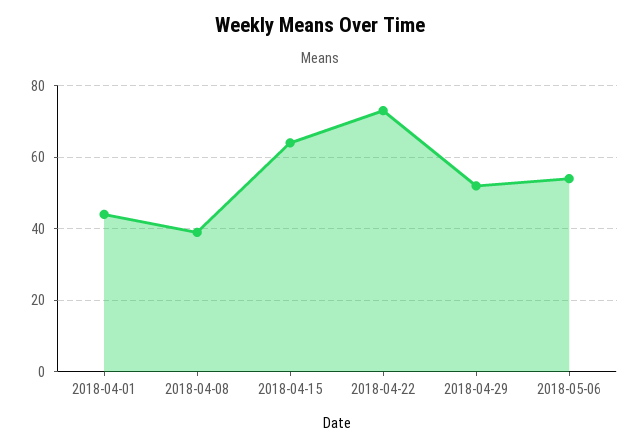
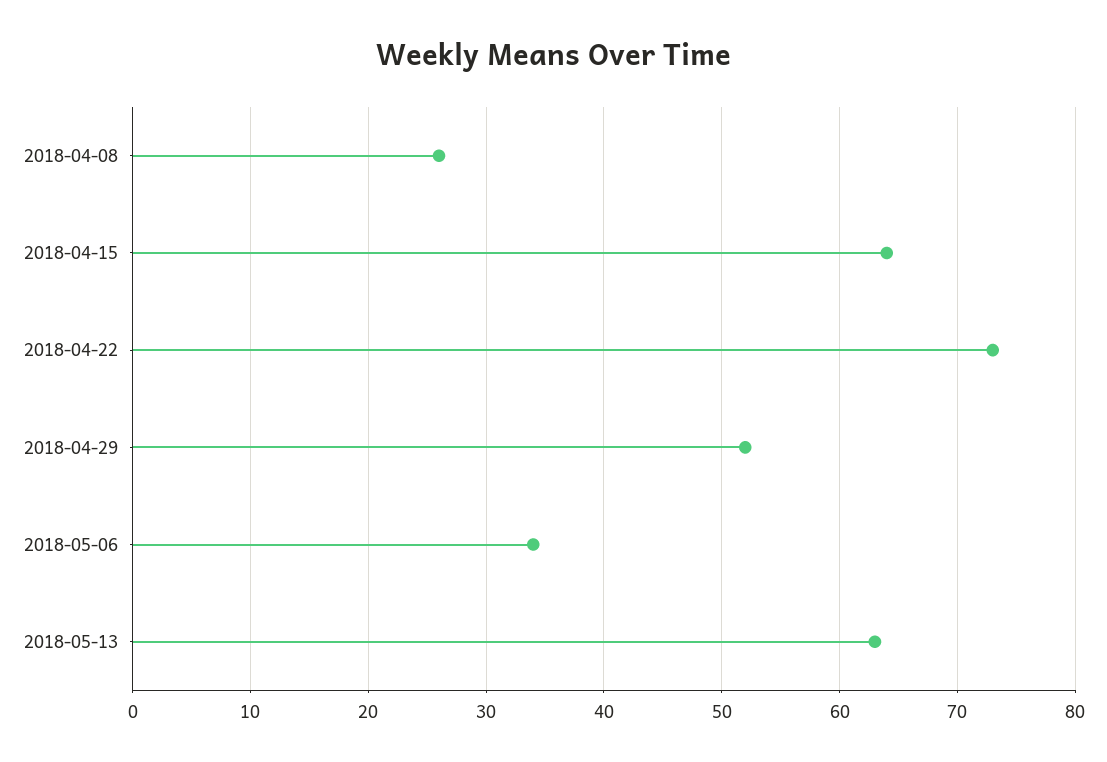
2018-04-01: 45 -> none
2018-04-08: 40 -> 26
2018-05-06: 55 -> 34
2018-05-13: none -> 63

